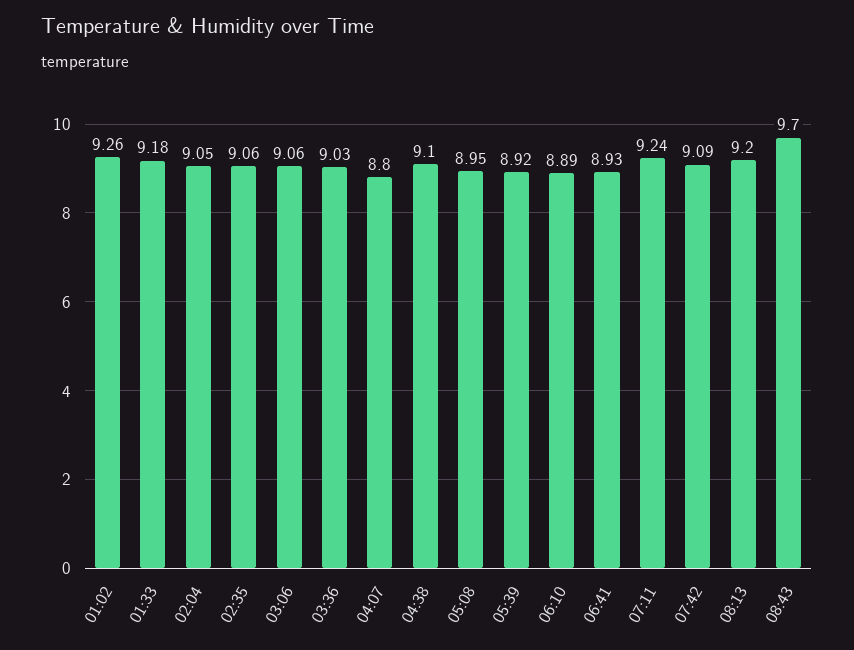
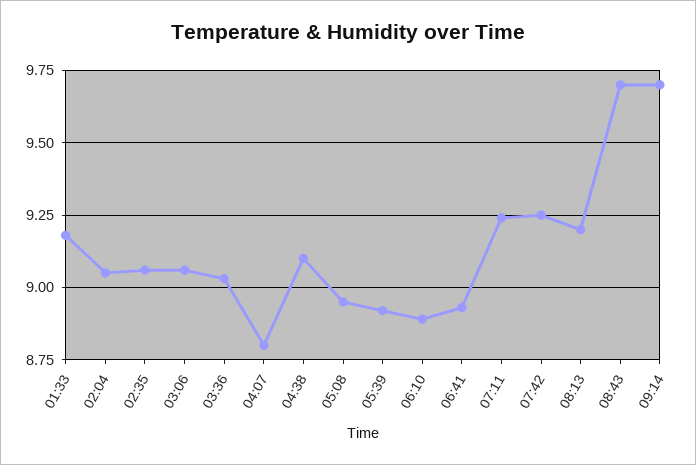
01:02: 9.26 -> none
07:42: 9.09 -> 9.25
09:14: none -> 9.7

